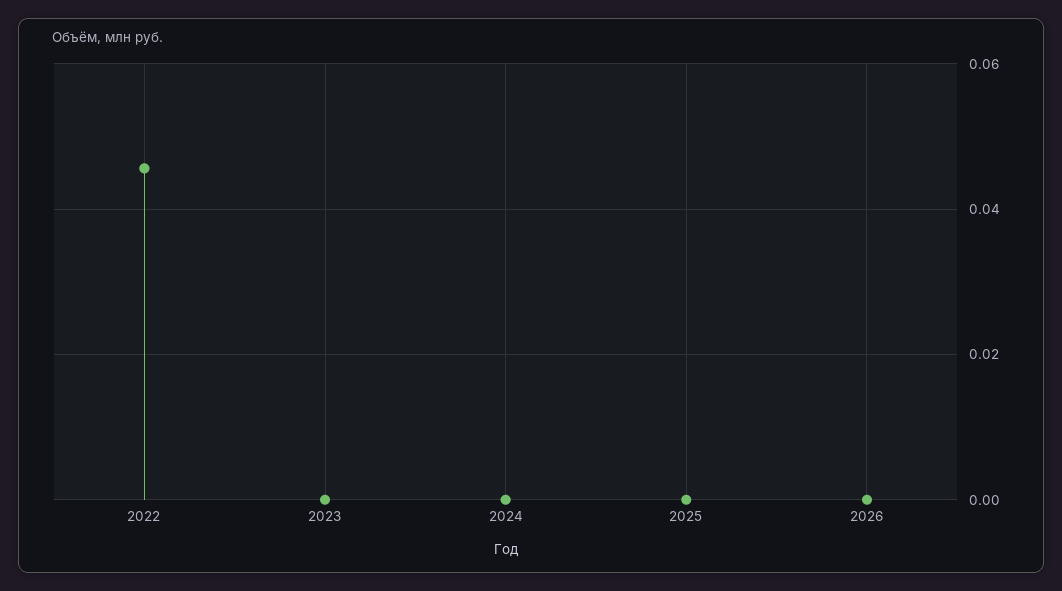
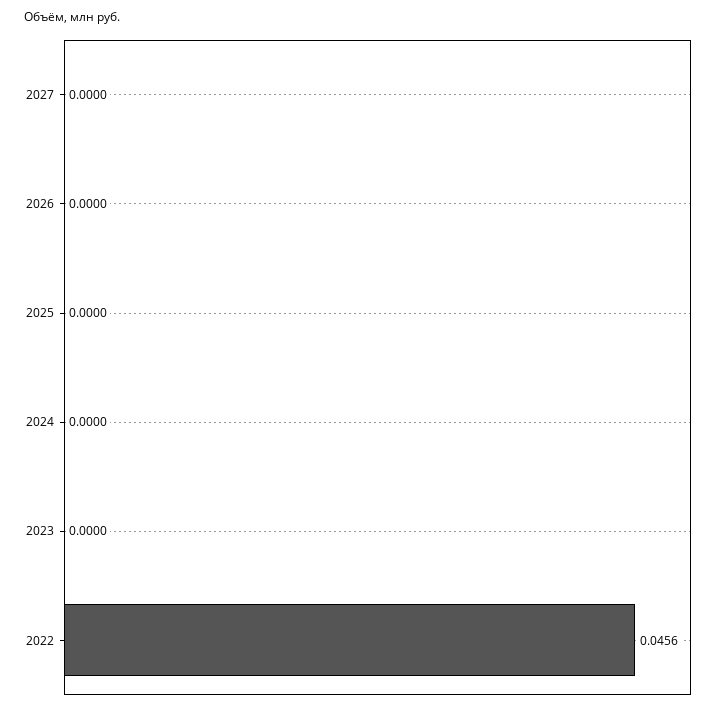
2027: none -> 0

